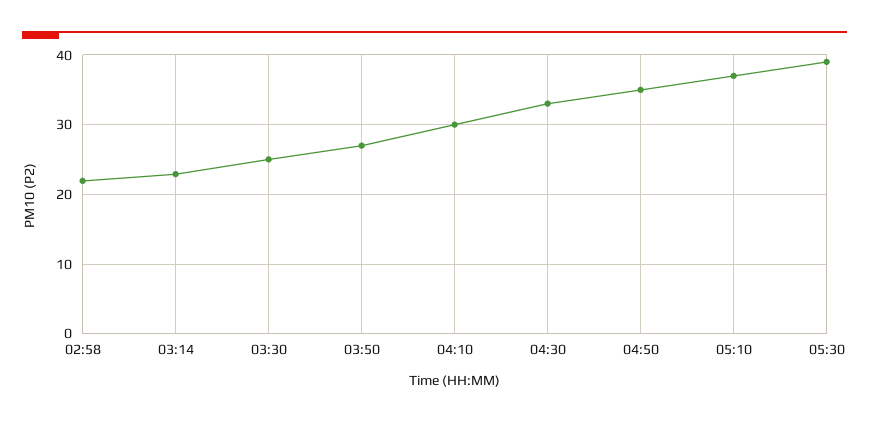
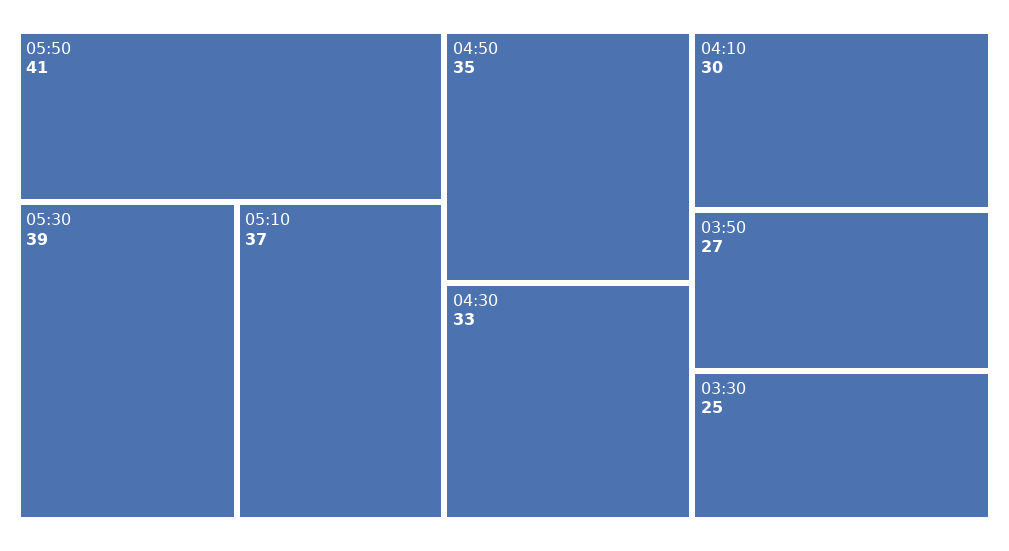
02:58: 22 -> none
03:14: 23 -> none
05:50: none -> 41

